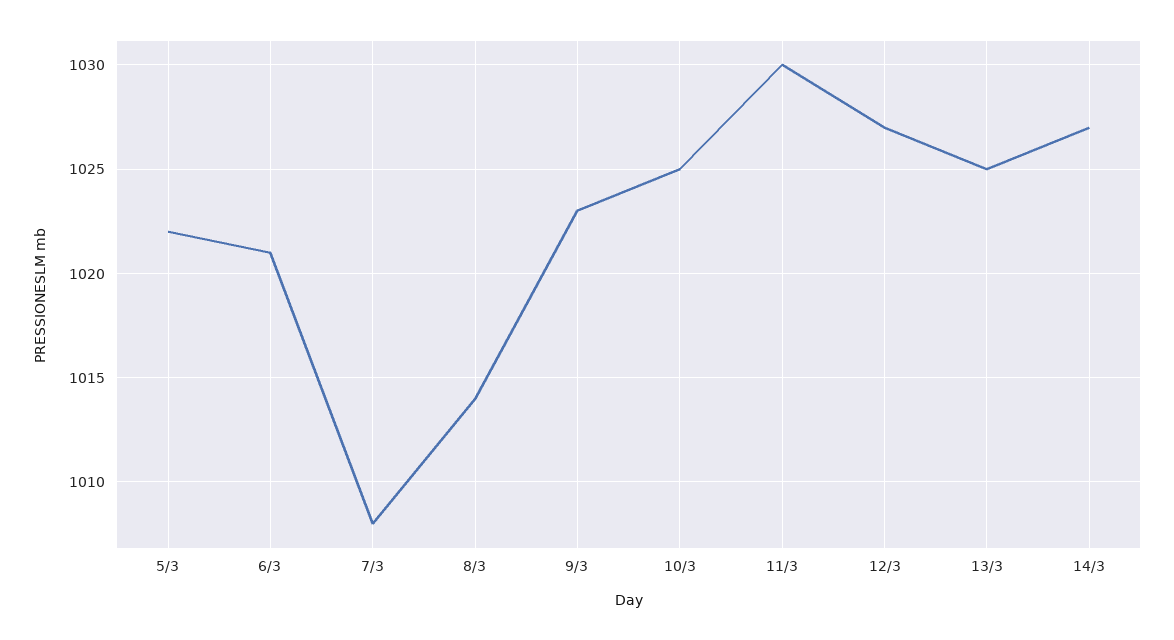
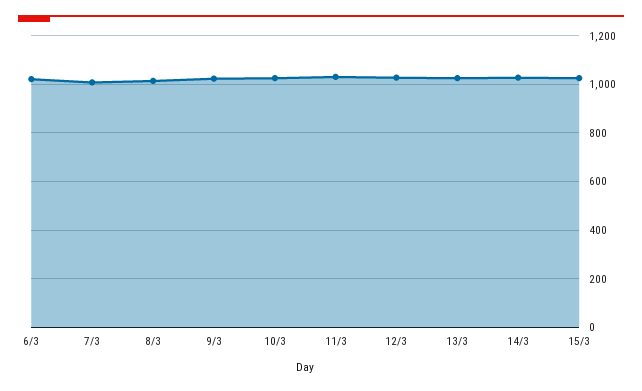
5/3: 1022 -> none
15/3: none -> 1025

